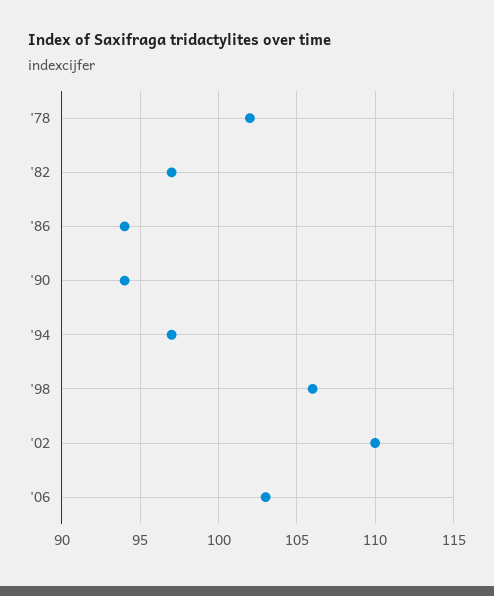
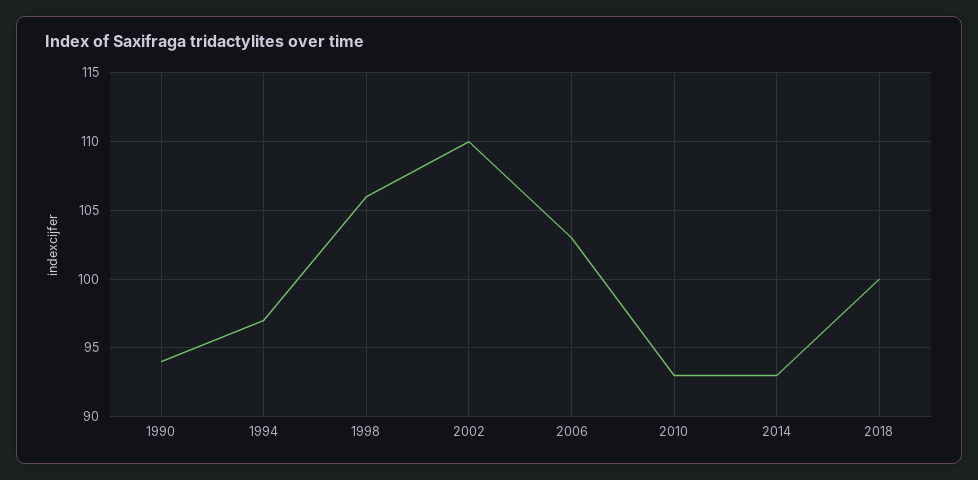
'78: 102 -> none
'82: 97 -> none
'86: 94 -> none
2010: none -> 93
2014: none -> 93
2018: none -> 100

